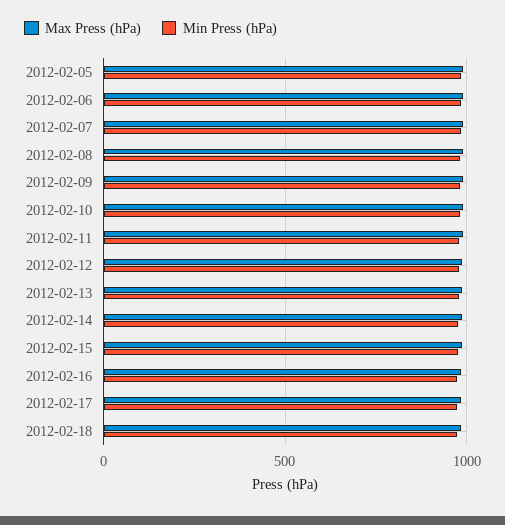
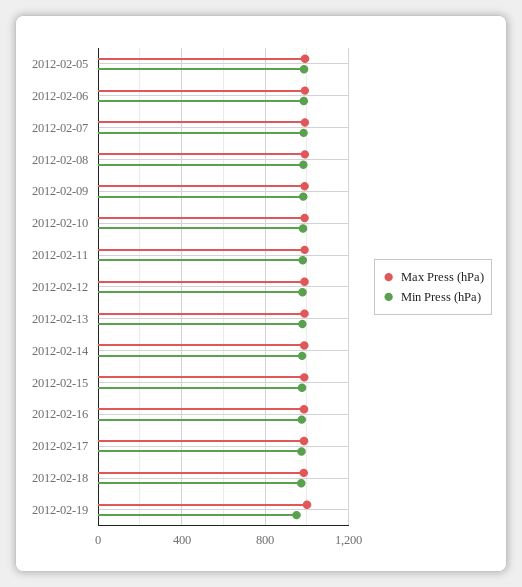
Max Press (hPa), 2012-02-19: none -> 1000
Min Press (hPa), 2012-02-19: none -> 950

